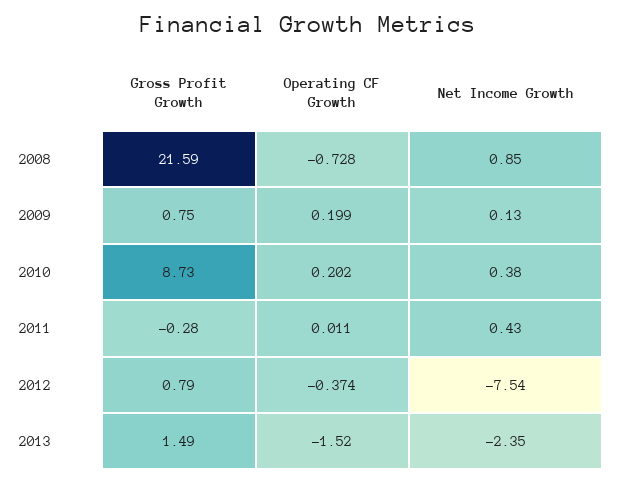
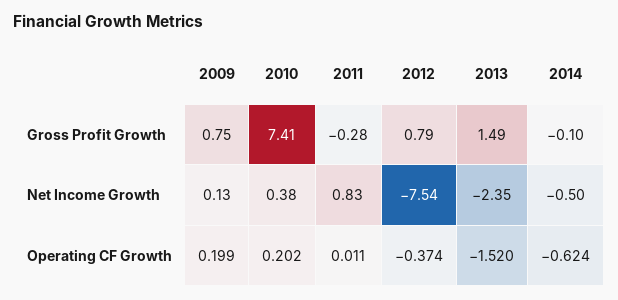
Gross Profit Growth, 2008: 21.59 -> none
Operating CF Growth, 2008: -0.728 -> none
Net Income Growth, 2008: 0.85 -> none
Gross Profit Growth, 2010: 8.73 -> 7.41
Net Income Growth, 2011: 0.43 -> 0.83
Gross Profit Growth, 2014: none -> -0.1
Net Income Growth, 2014: none -> -0.5
Operating CF Growth, 2014: none -> -0.624

